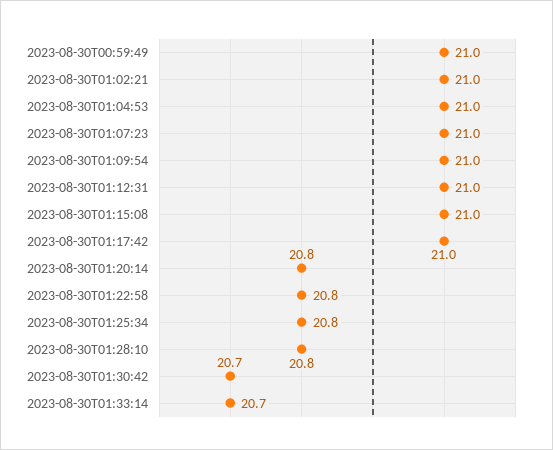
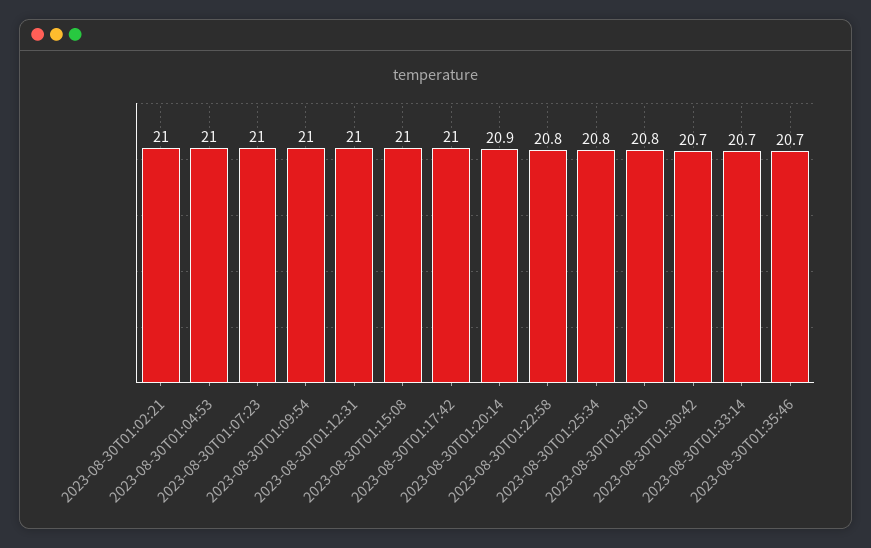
2023-08-30T00:59:49: 21 -> none
2023-08-30T01:20:14: 20.8 -> 20.9
2023-08-30T01:35:46: none -> 20.7

